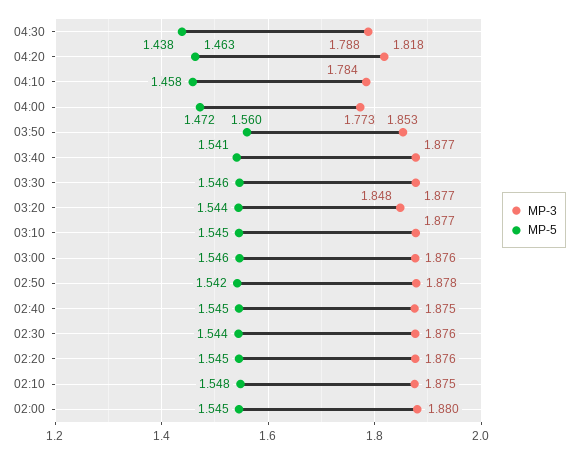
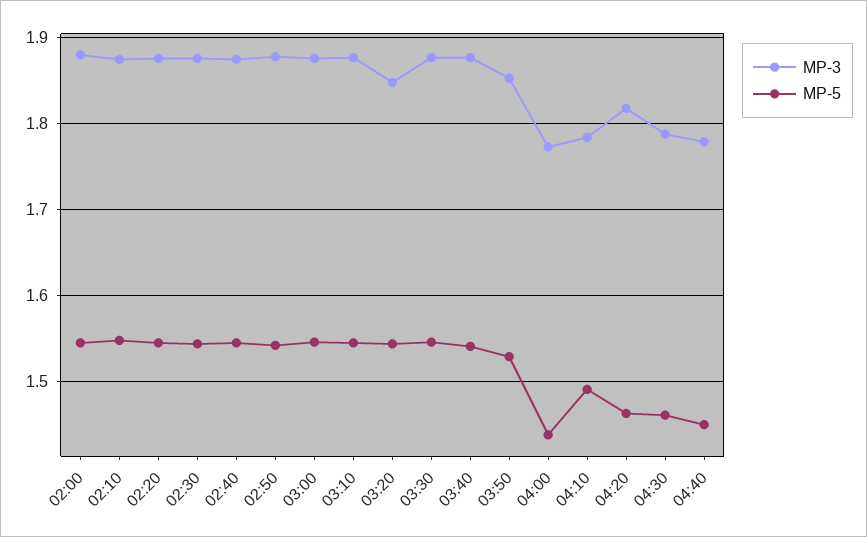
MP-5, 04:30: 1.438 -> 1.46
MP-5, 04:10: 1.458 -> 1.49
MP-5, 04:00: 1.472 -> 1.44
MP-5, 03:50: 1.56 -> 1.53
MP-3, 04:40: none -> 1.78
MP-5, 04:40: none -> 1.45

